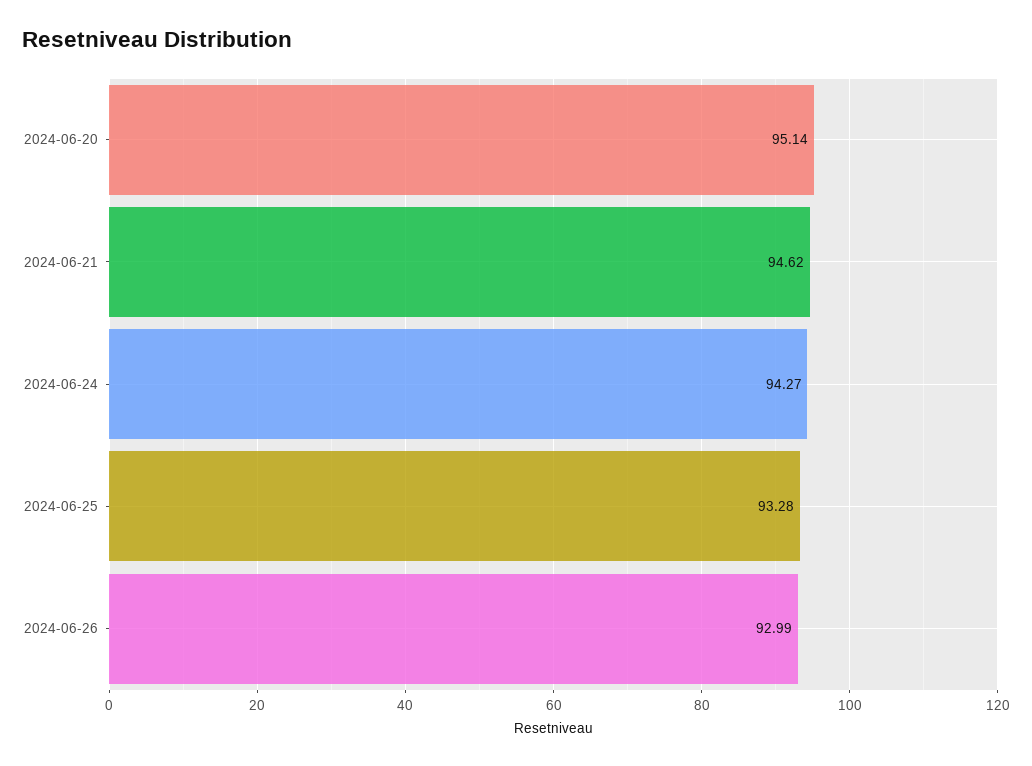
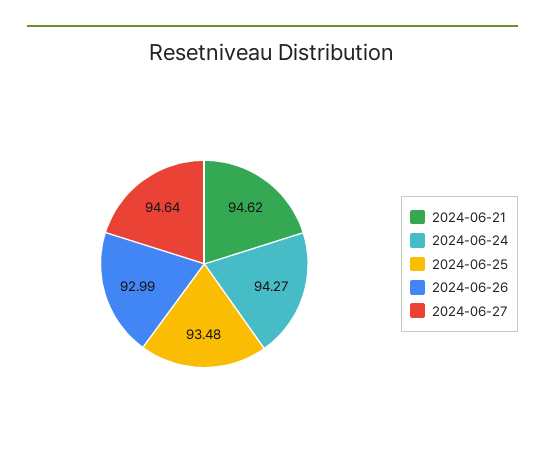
2024-06-20: 95.14 -> none
2024-06-25: 93.28 -> 93.48
2024-06-27: none -> 94.64

